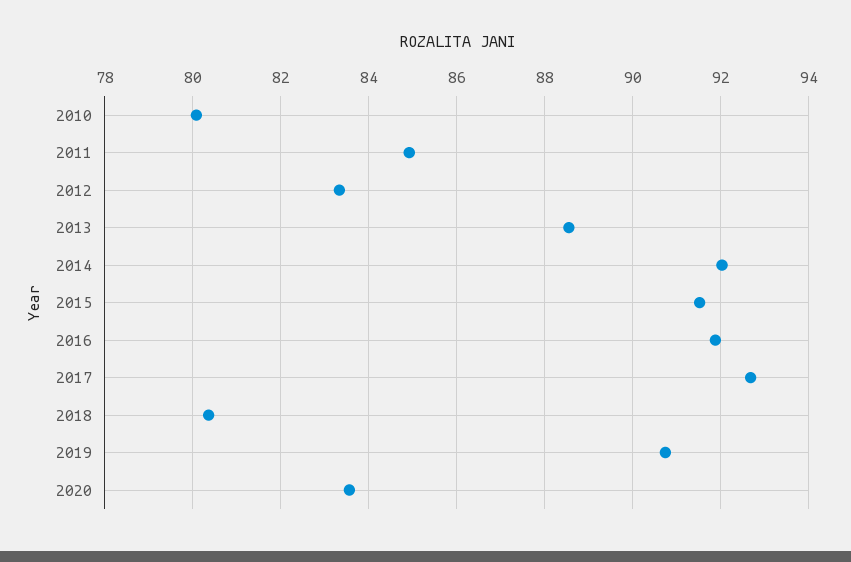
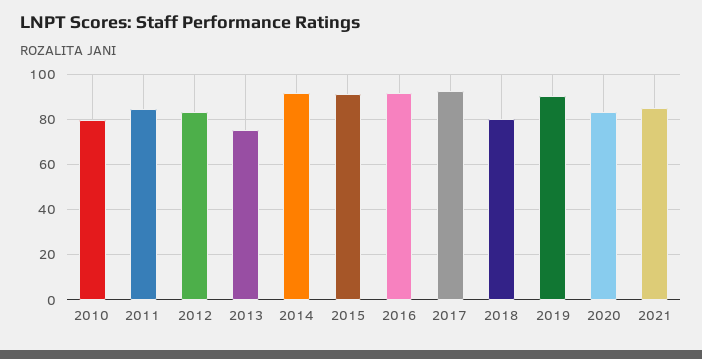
2013: 88.6 -> 75
2021: none -> 85

